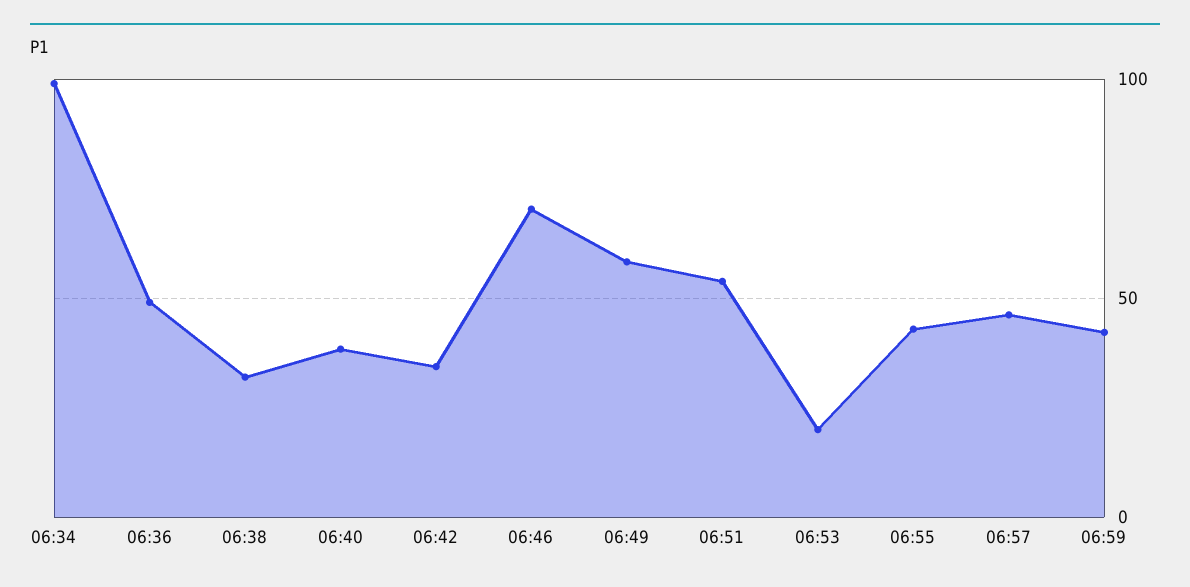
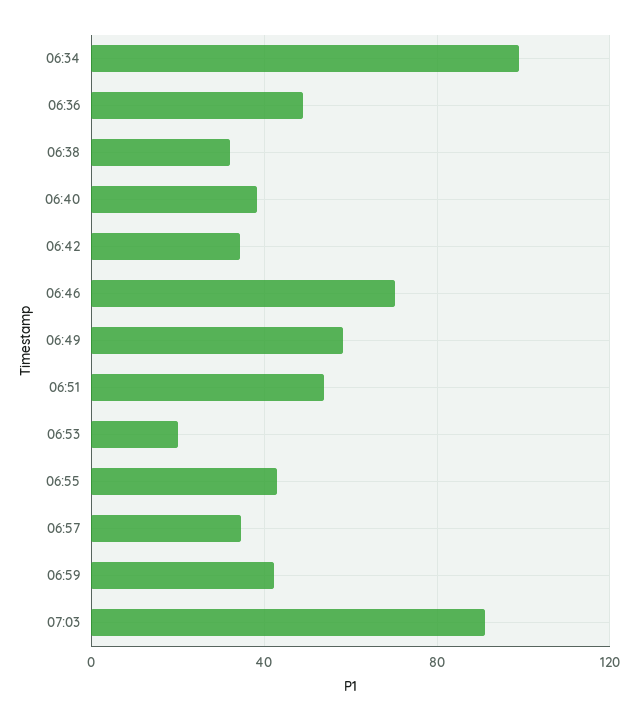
06:57: 45 -> 35
07:03: none -> 90

